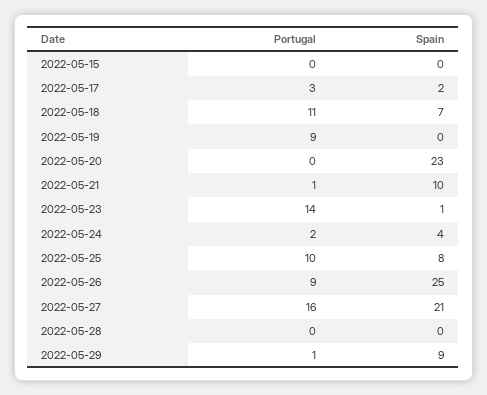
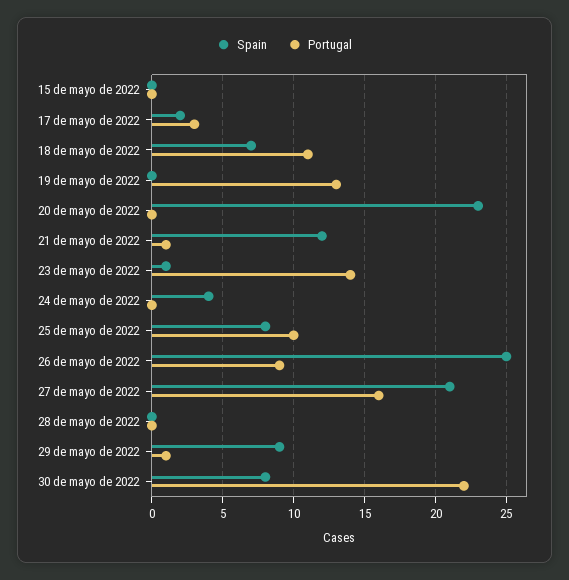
Portugal, 2022-05-19: 9 -> 13
Spain, 2022-05-21: 10 -> 12
Portugal, 2022-05-24: 2 -> 0
Spain, 30 de mayo de 2022: none -> 8
Portugal, 30 de mayo de 2022: none -> 22

